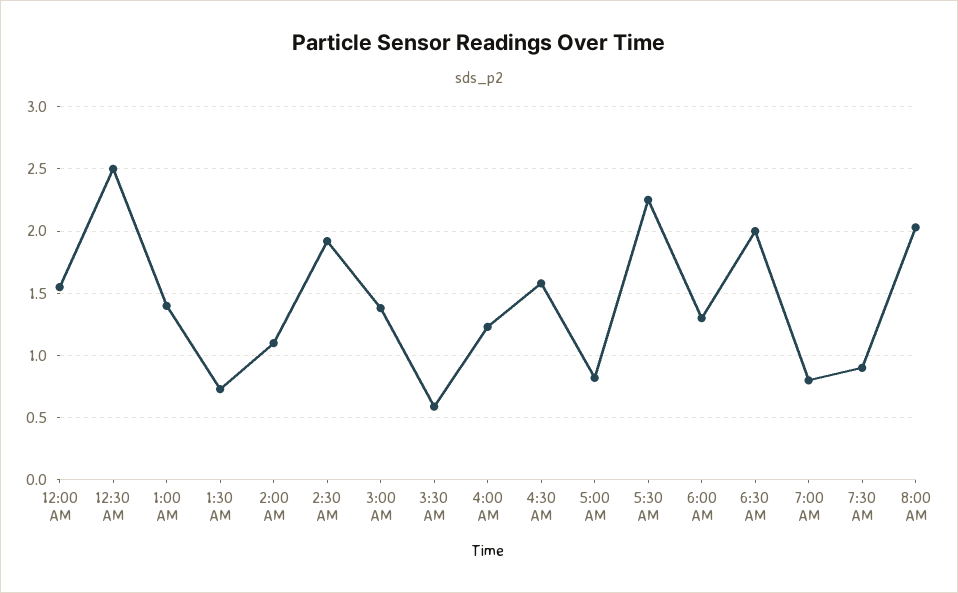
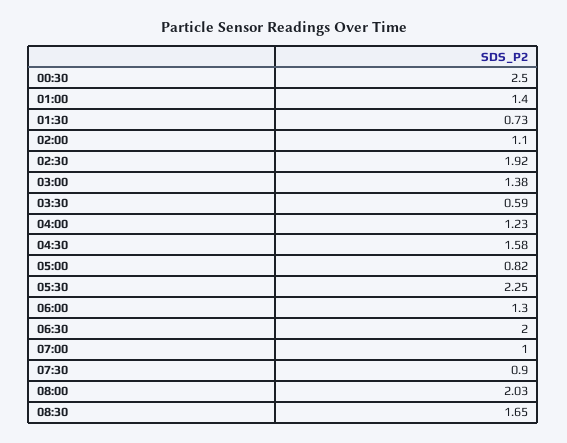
12:00 AM: 1.55 -> none
7:00 AM: 0.8 -> 1
08:30: none -> 1.65

